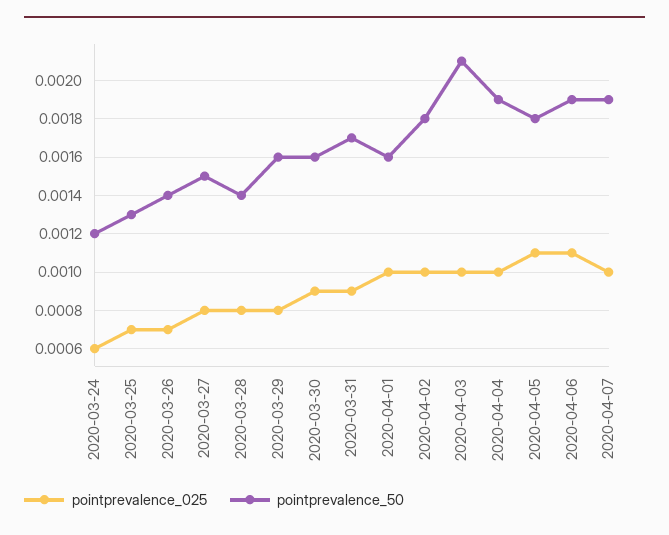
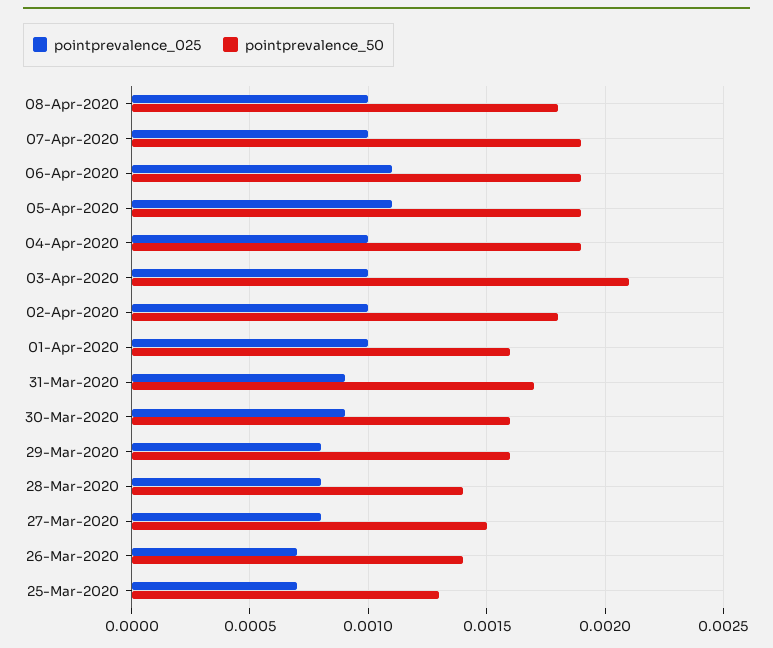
pointprevalence_025, 2020-03-24: 0.0006 -> none
pointprevalence_50, 2020-03-24: 0.0012 -> none
pointprevalence_50, 2020-04-05: 0.0018 -> 0.0019
pointprevalence_025, 08-Apr-2020: none -> 0.001
pointprevalence_50, 08-Apr-2020: none -> 0.0018

